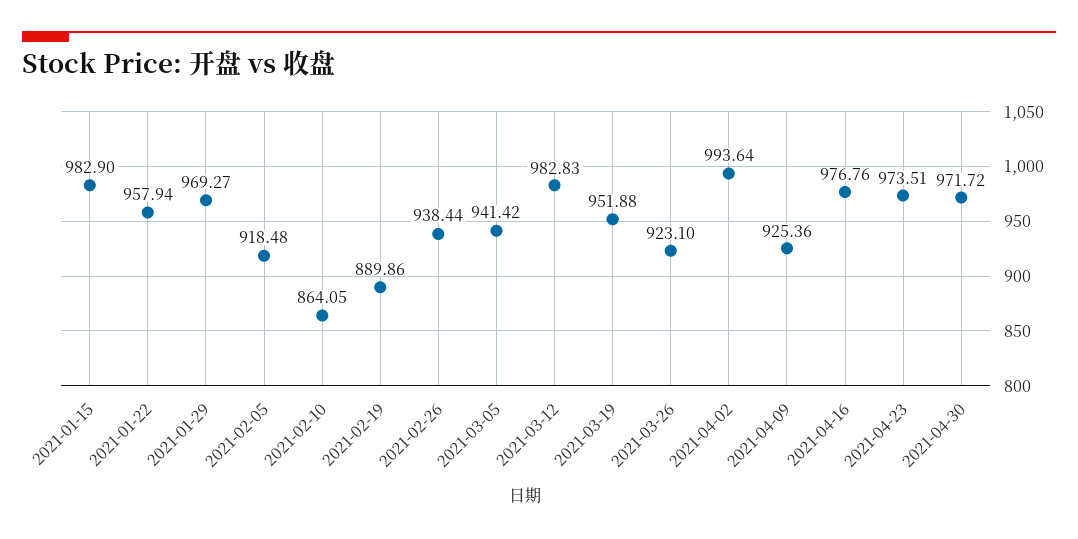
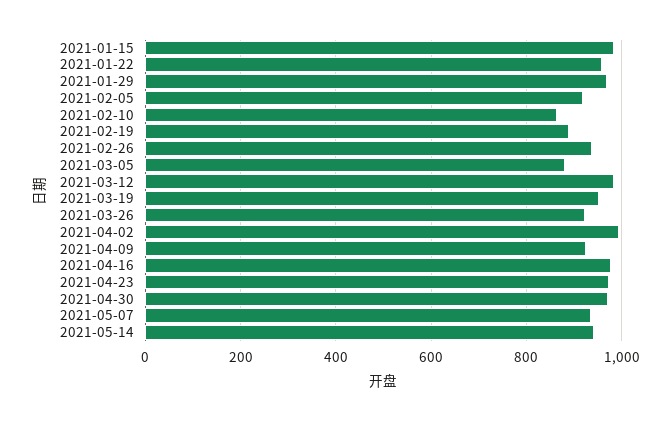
2021-03-05: 941.42 -> 880
2021-05-07: none -> 940
2021-05-14: none -> 940

